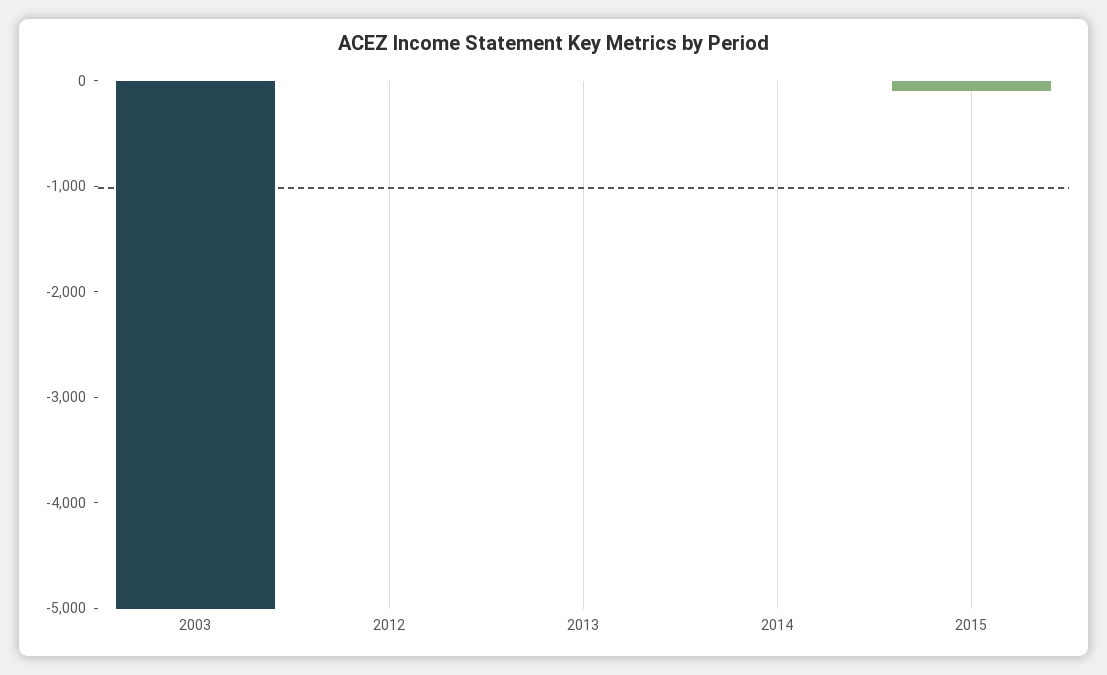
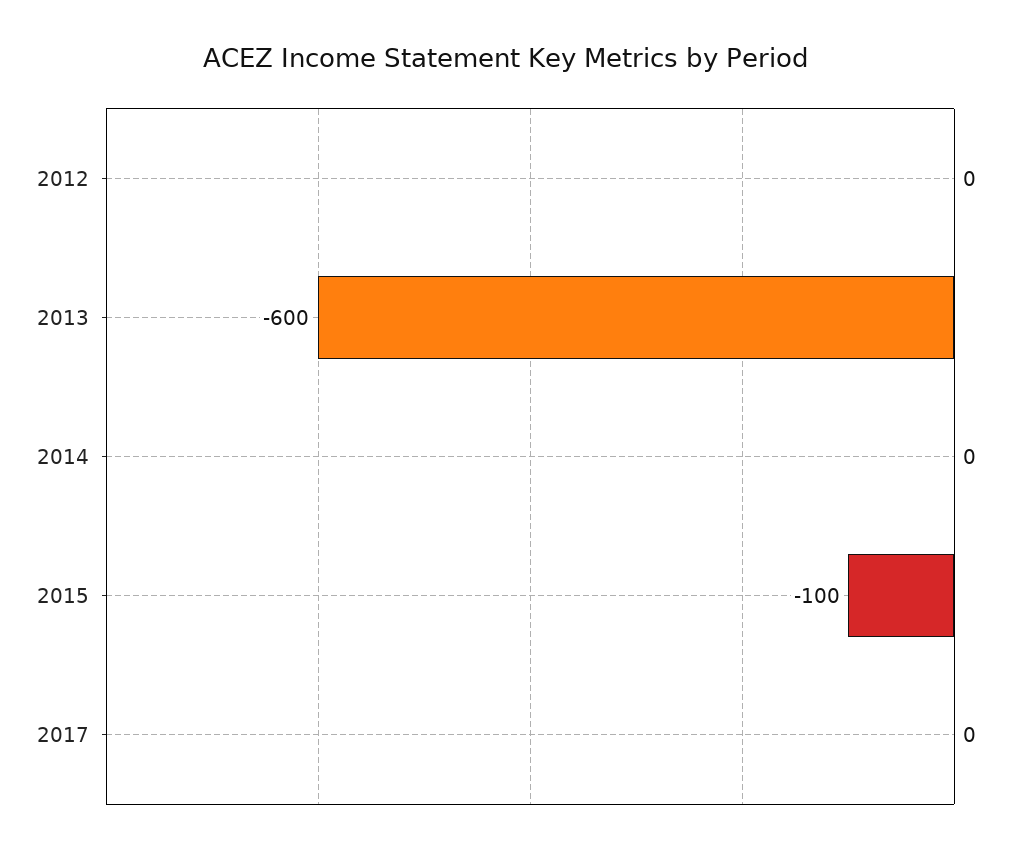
2003: -5000 -> none
2013: 0 -> -600
2017: none -> 0

